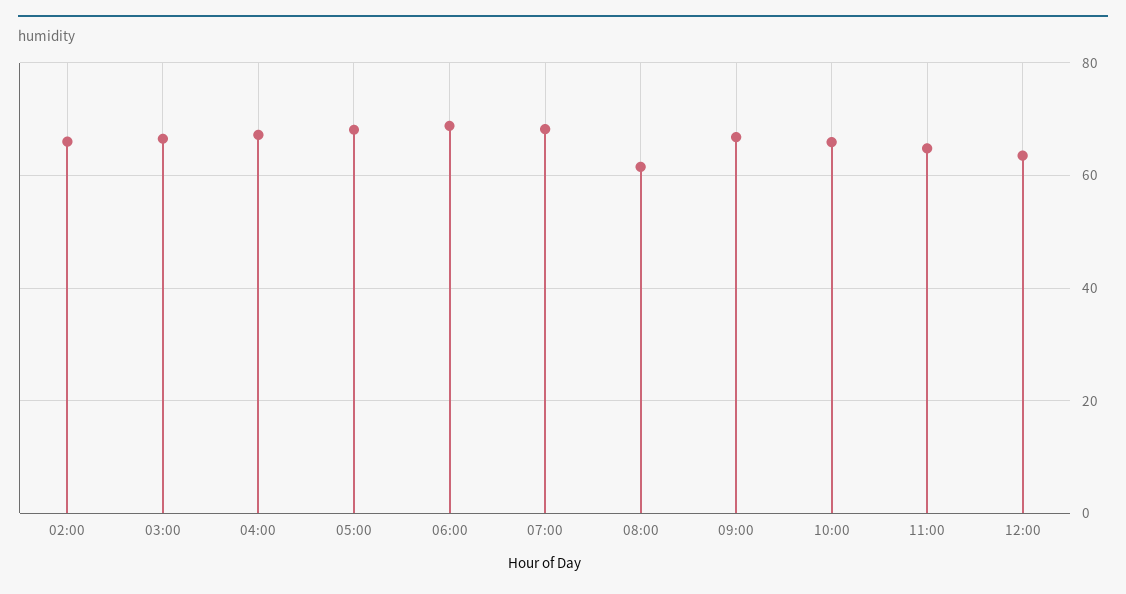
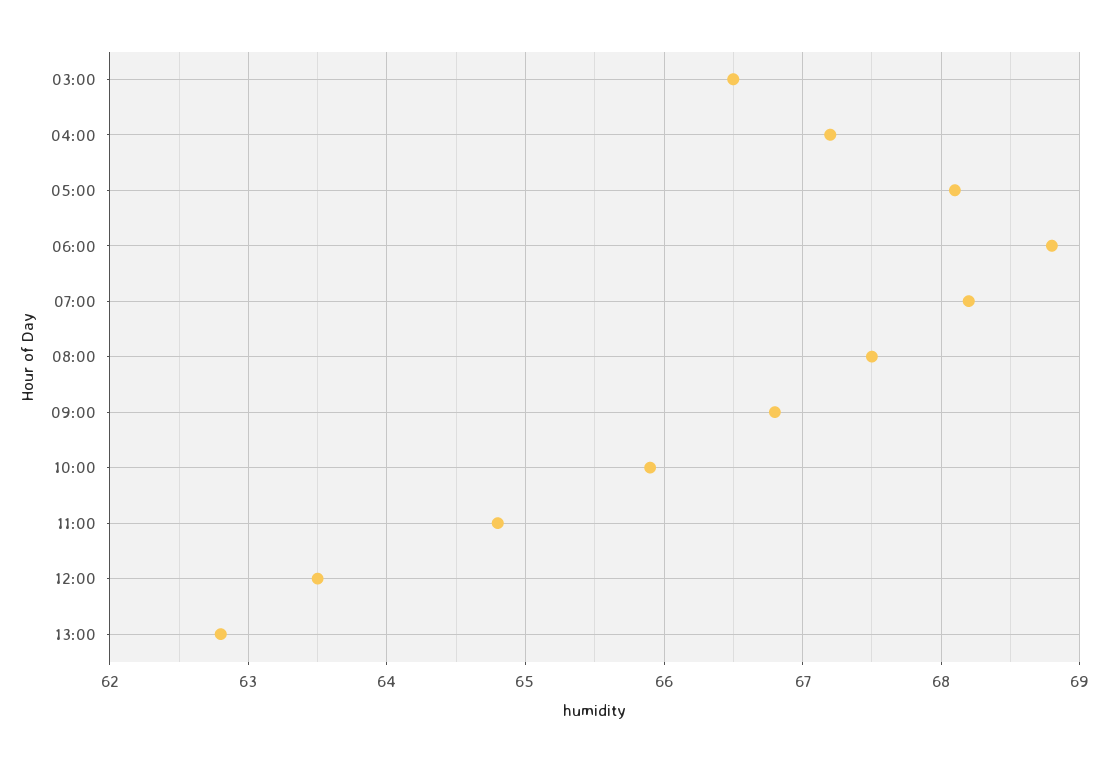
02:00: 66 -> none
08:00: 62 -> 67.5
13:00: none -> 62.8

